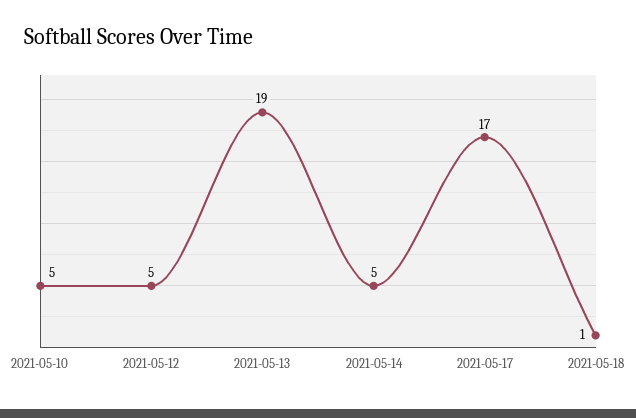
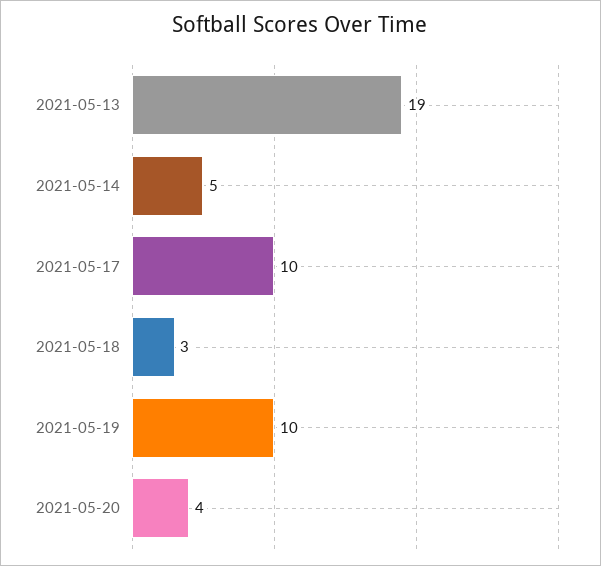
2021-05-10: 5 -> none
2021-05-12: 5 -> none
2021-05-17: 17 -> 10
2021-05-18: 1 -> 3
2021-05-19: none -> 10
2021-05-20: none -> 4

